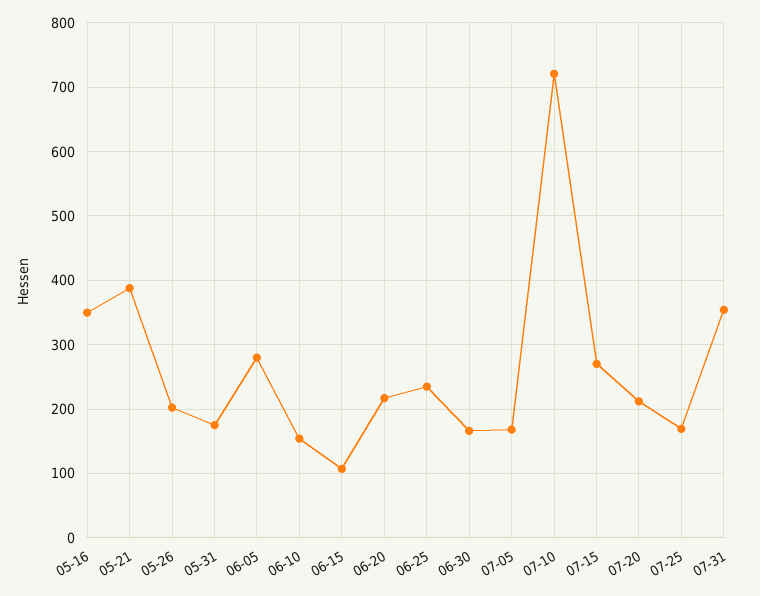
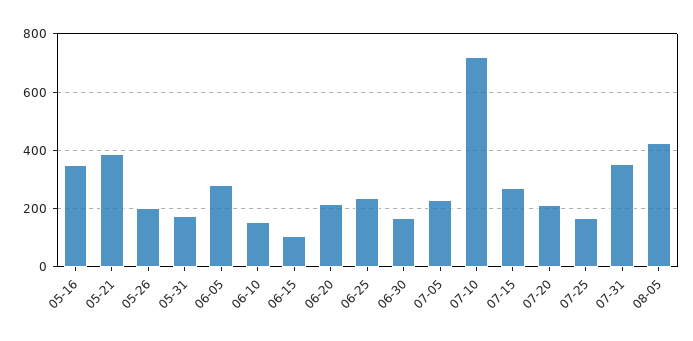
07-05: 170 -> 225
08-05: none -> 425

